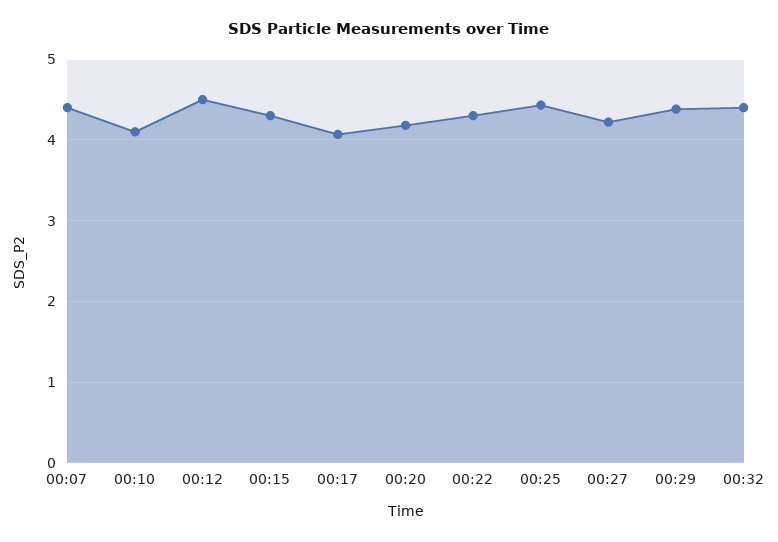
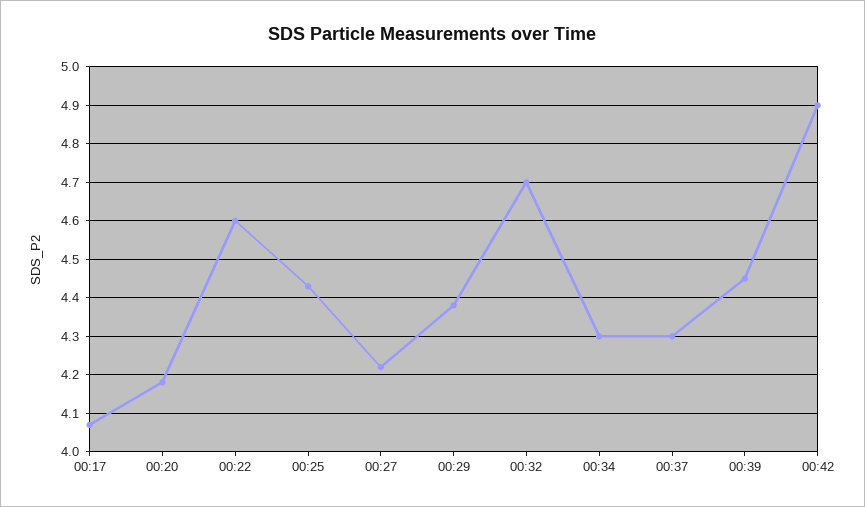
00:07: 4.4 -> none
00:10: 4.1 -> none
00:12: 4.5 -> none
00:15: 4.3 -> none
00:22: 4.3 -> 4.6
00:32: 4.4 -> 4.7
00:34: none -> 4.3
00:37: none -> 4.3
00:39: none -> 4.45
00:42: none -> 4.9

